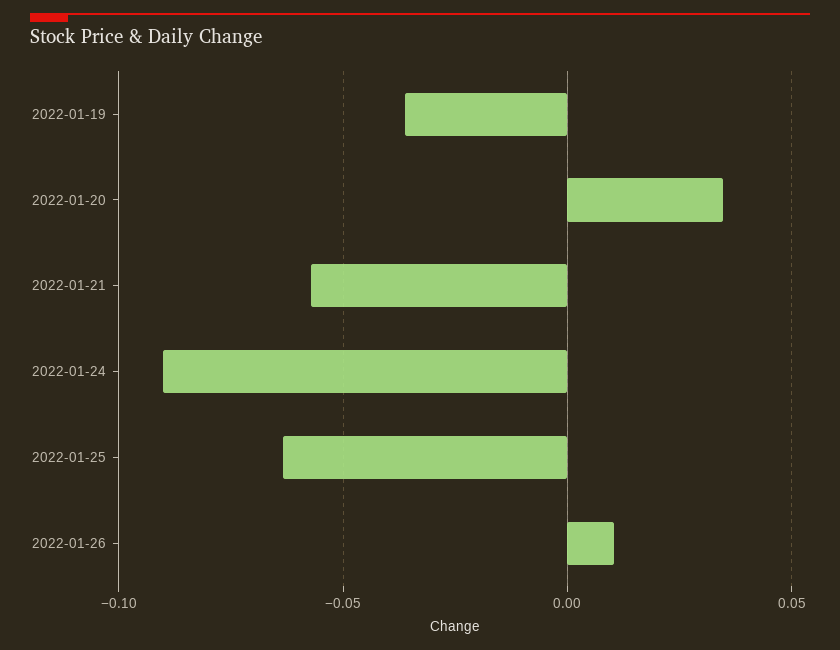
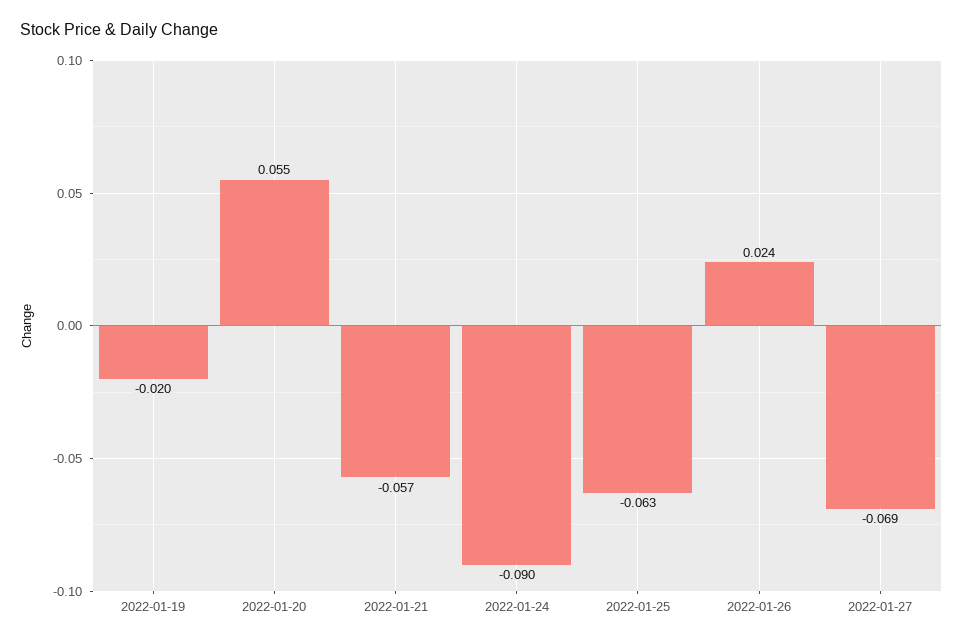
2022-01-19: -0.035 -> -0.02
2022-01-20: 0.035 -> 0.055
2022-01-26: 0.01 -> 0.024
2022-01-27: none -> -0.069

